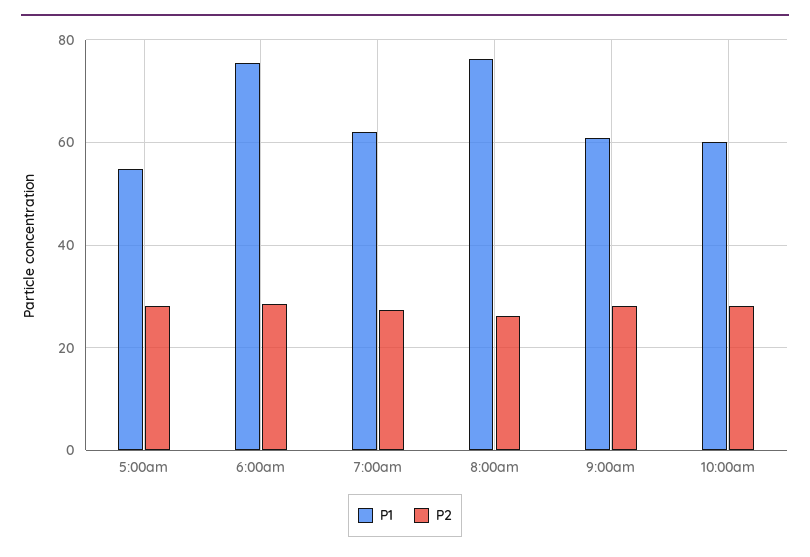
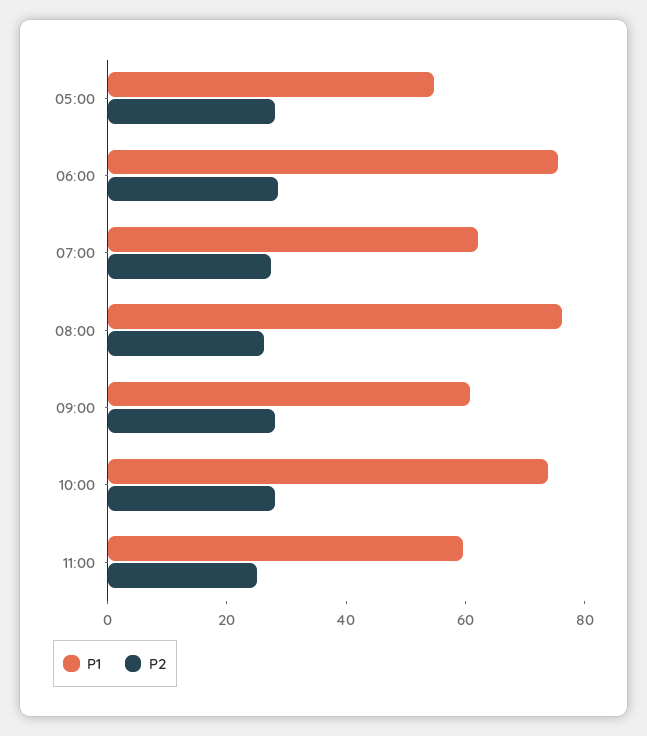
P1, 10:00am: 60 -> 75
P1, 11:00: none -> 60
P2, 11:00: none -> 25

